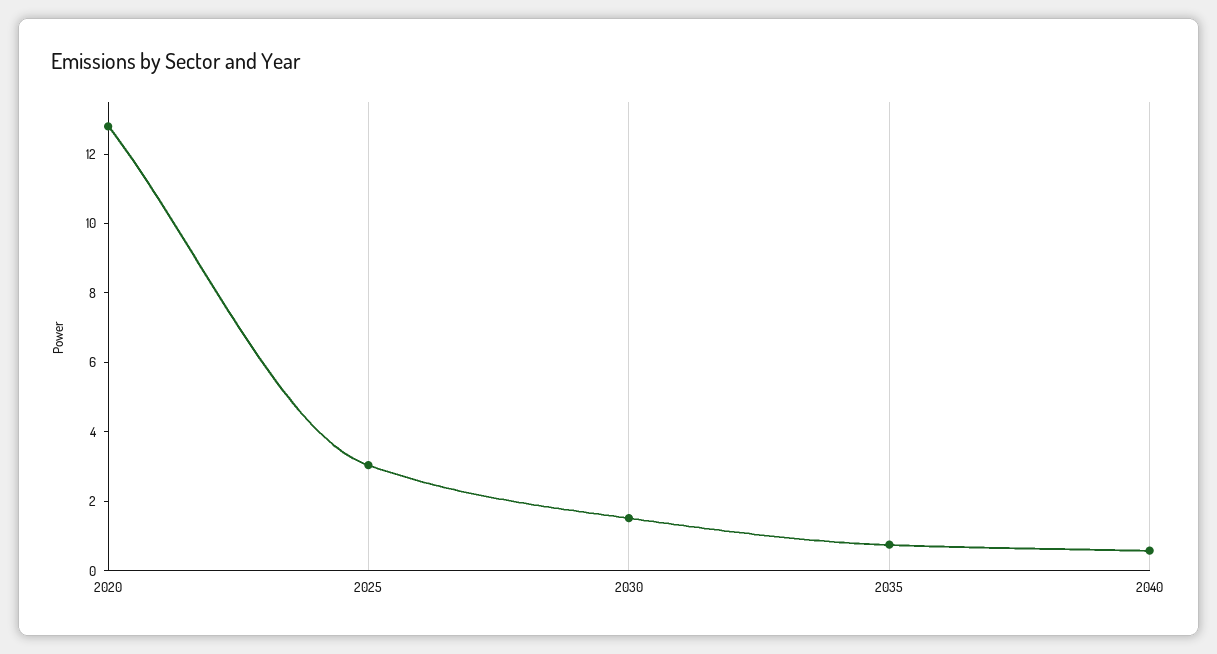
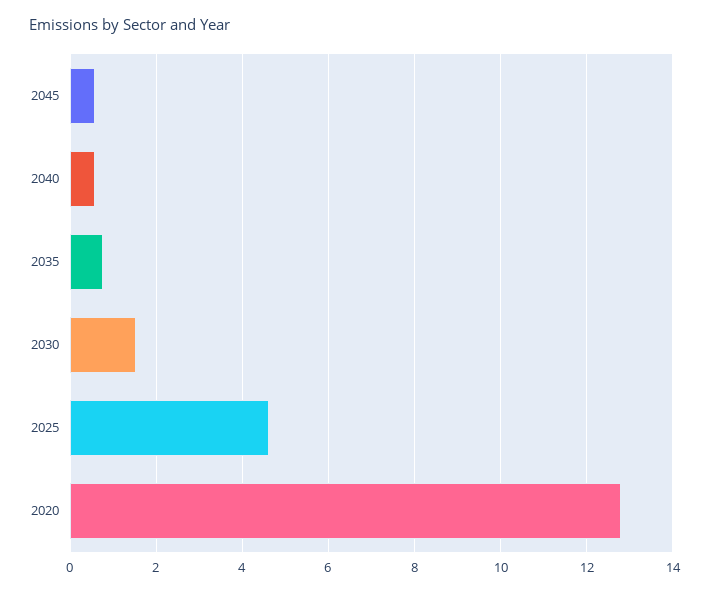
2025: 3 -> 4.6
2045: none -> 0.6

